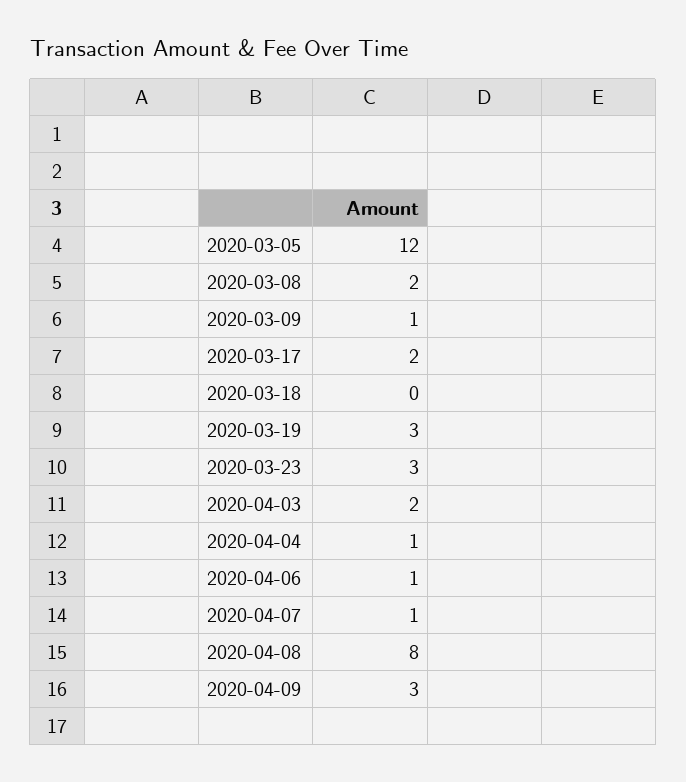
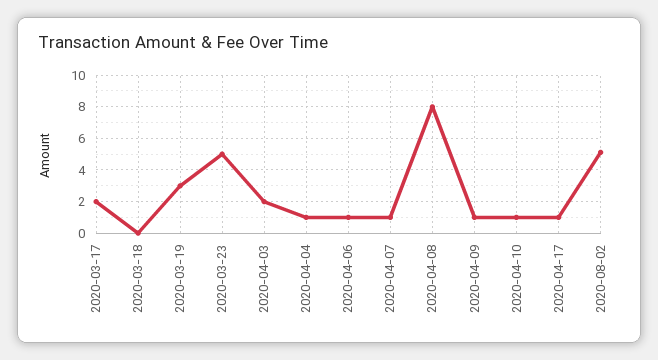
2020-03-05: 12 -> none
2020-03-08: 2 -> none
2020-03-09: 1 -> none
2020-03-23: 3 -> 5
2020-04-09: 3 -> 1
2020-04-10: none -> 1
2020-04-17: none -> 1
2020-08-02: none -> 5

